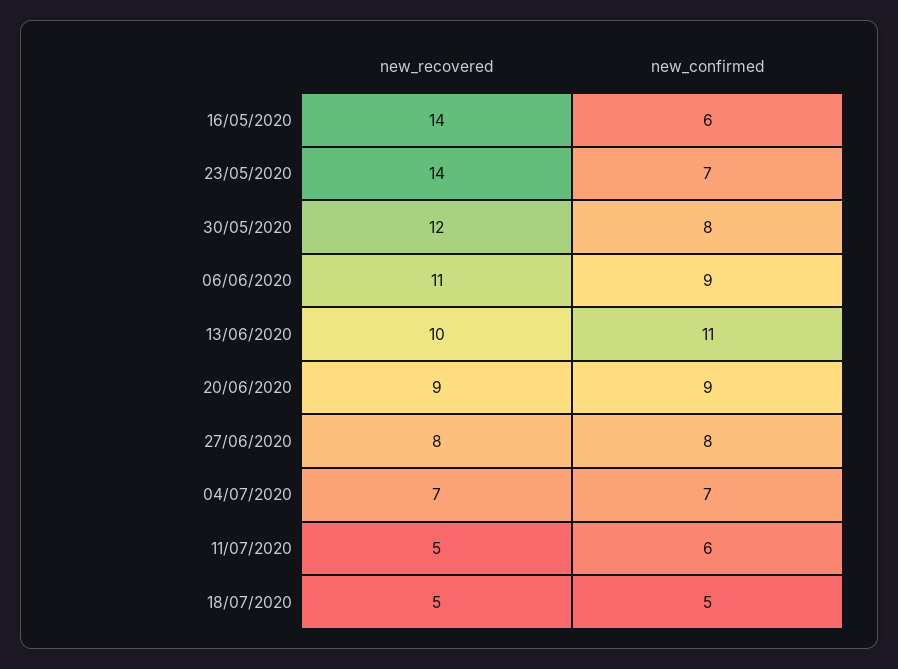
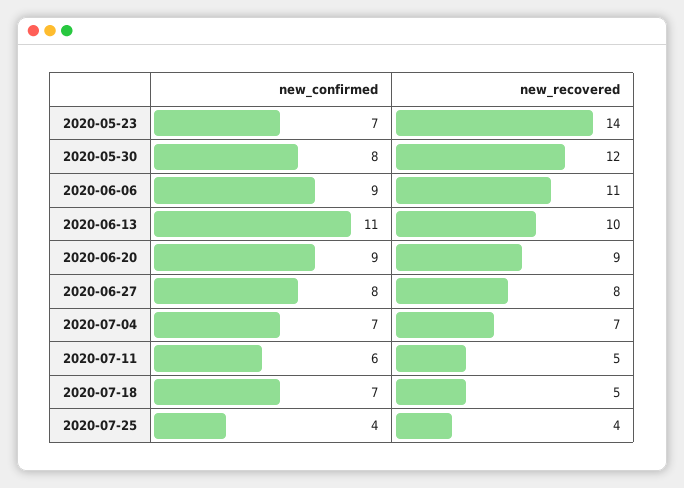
new_recovered, 16/05/2020: 14 -> none
new_confirmed, 16/05/2020: 6 -> none
new_confirmed, 18/07/2020: 5 -> 7
new_confirmed, 2020-07-25: none -> 4
new_recovered, 2020-07-25: none -> 4

